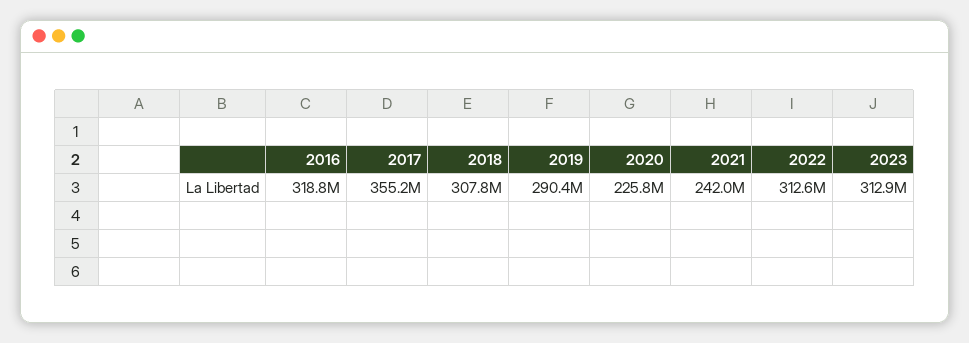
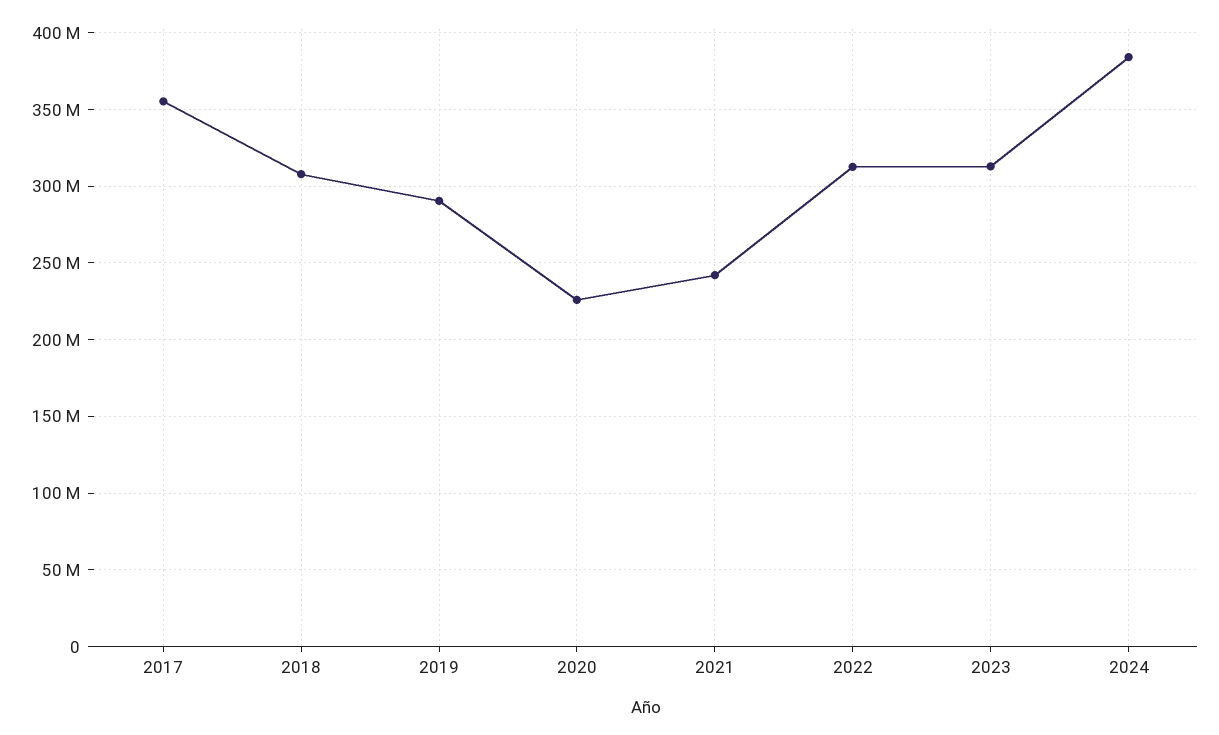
2016: 318800000 -> none
2024: none -> 385000000

